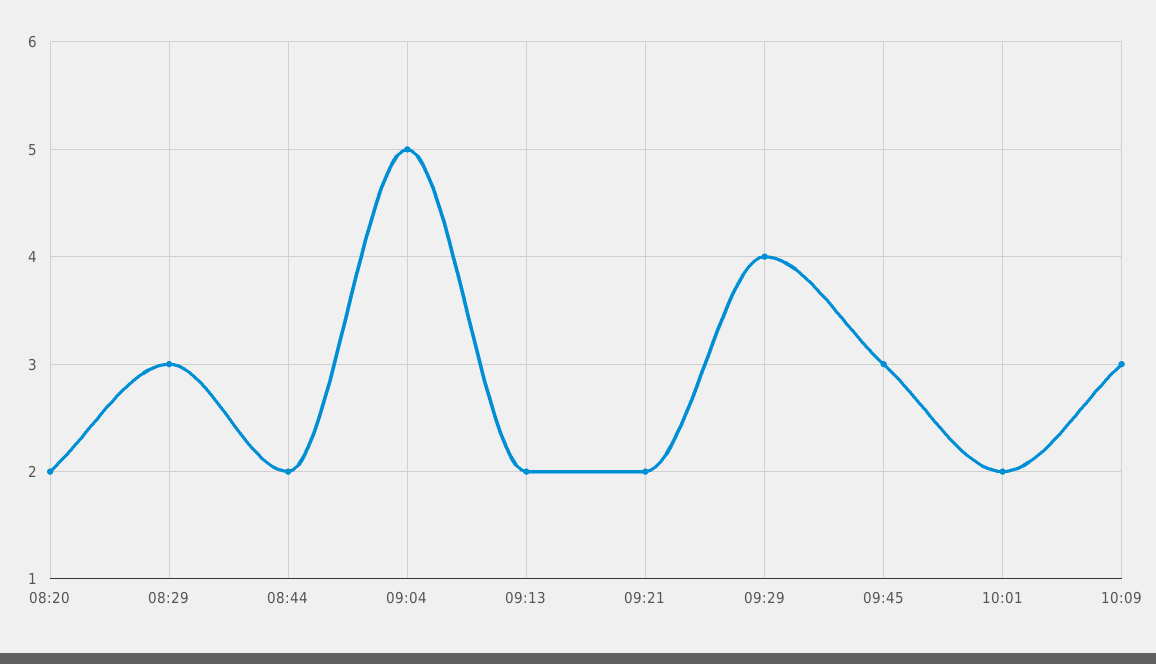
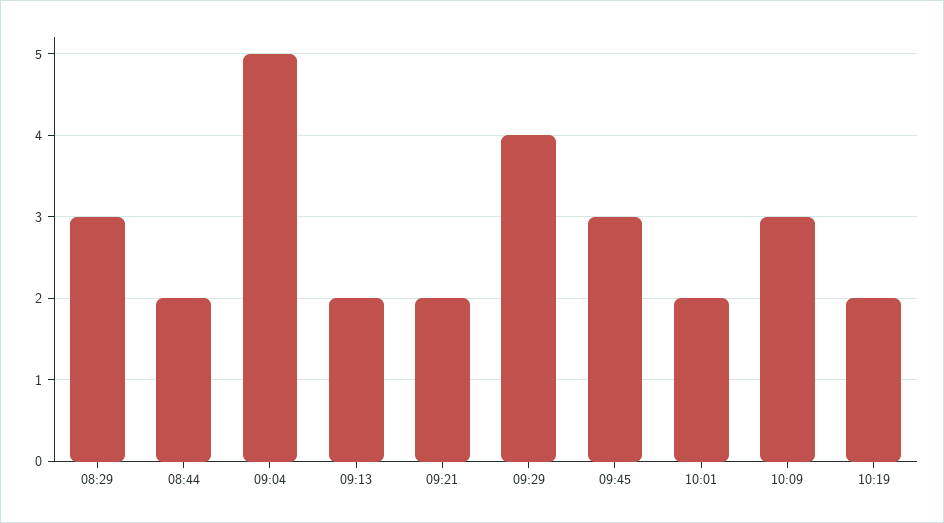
08:20: 2 -> none
10:19: none -> 2

